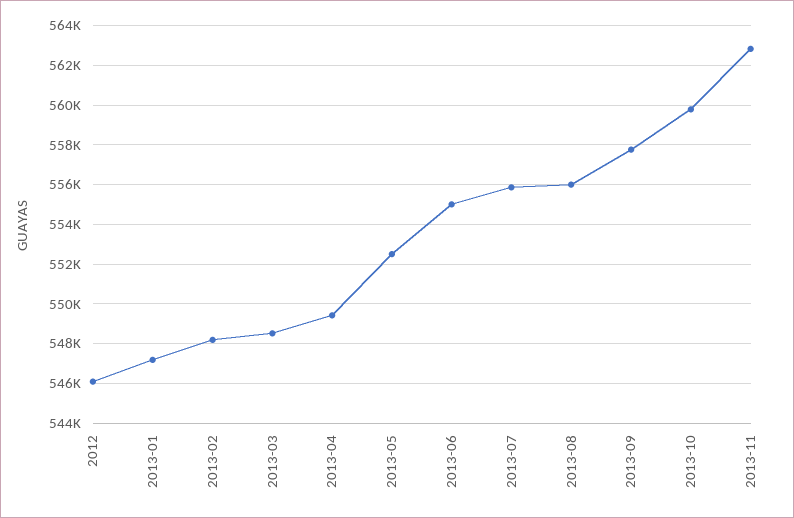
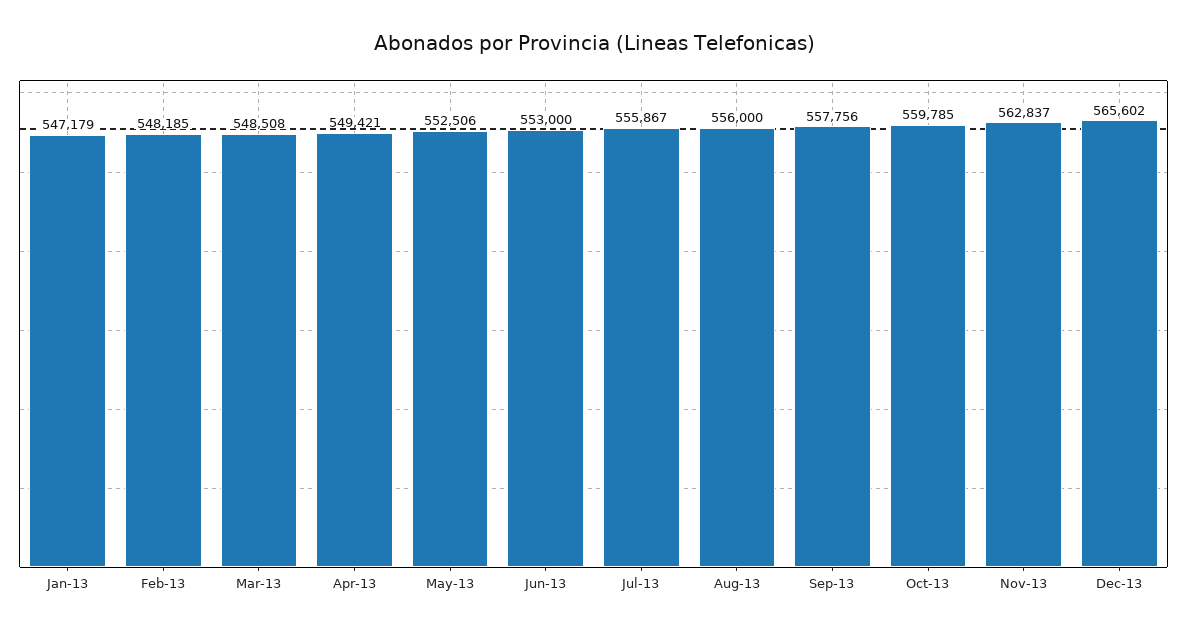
2012: 546000 -> none
2013-06: 555000 -> 553000
Dec-13: none -> 565602

